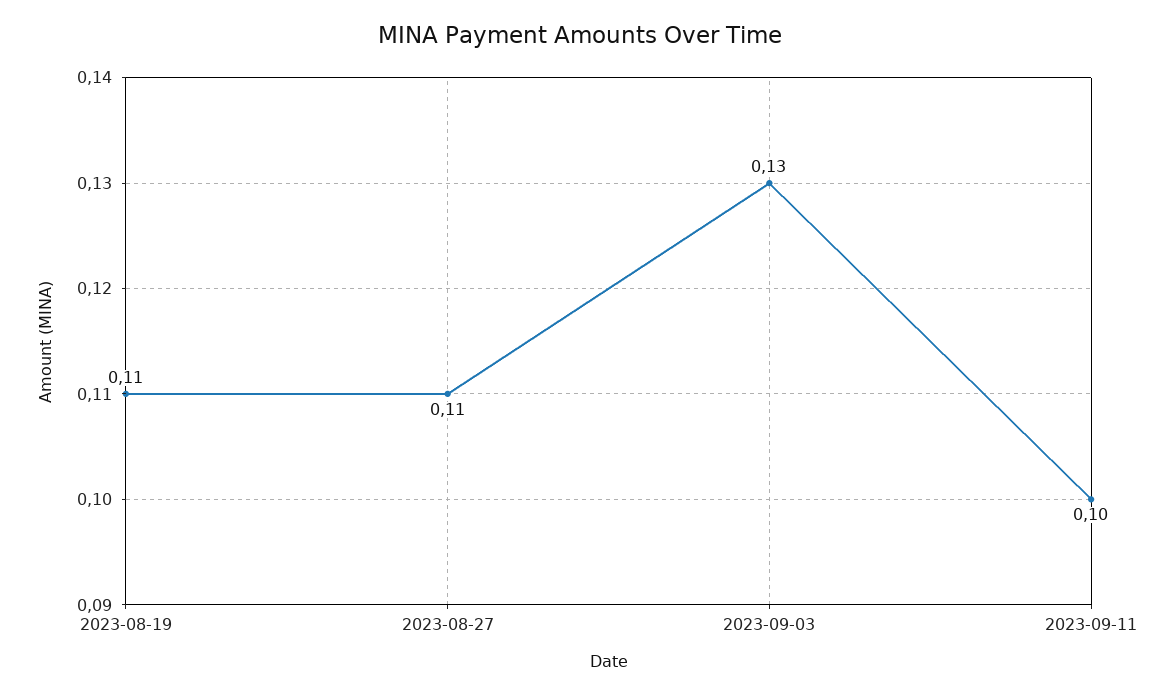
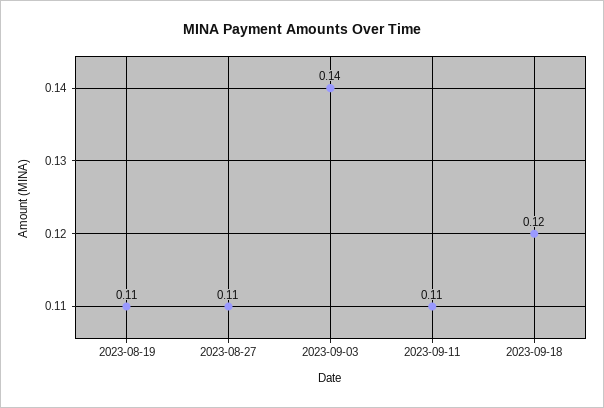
2023-09-03: 0.13 -> 0.14
2023-09-11: 0.1 -> 0.11
2023-09-18: none -> 0.12

